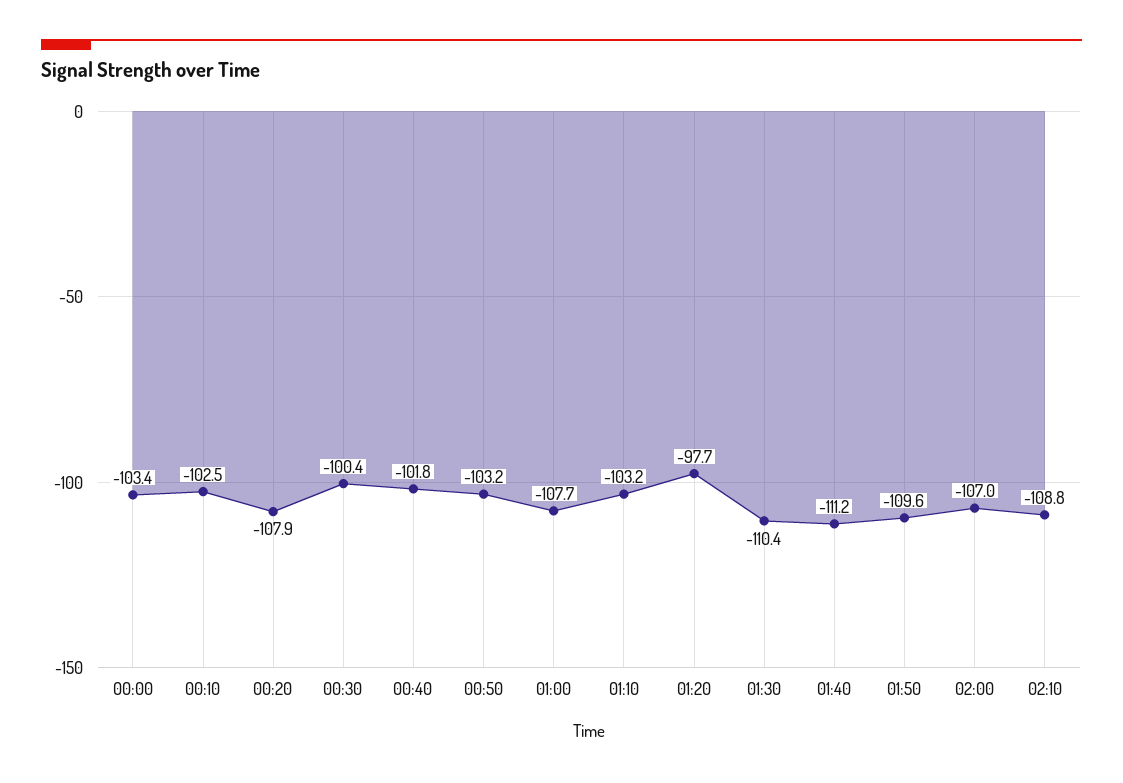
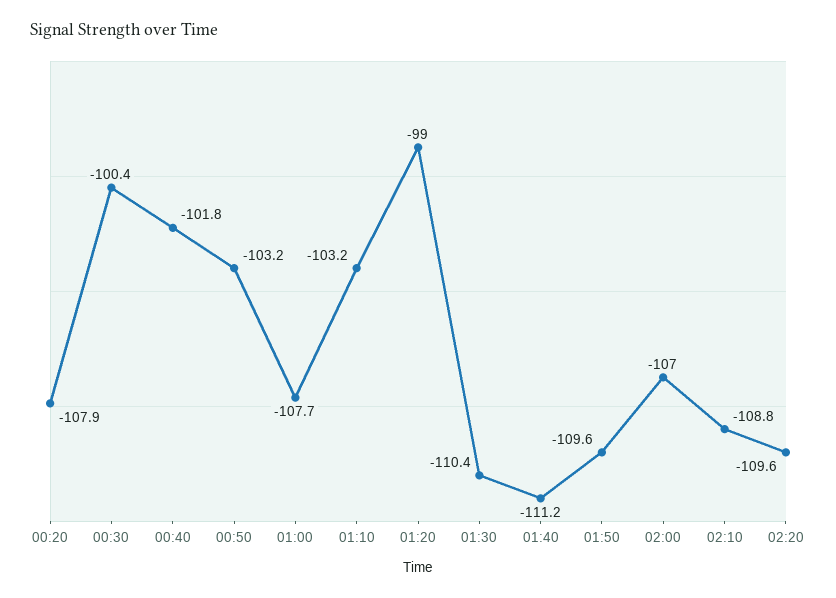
00:00: -103.4 -> none
00:10: -102.5 -> none
01:20: -97.7 -> -99
02:20: none -> -109.6

